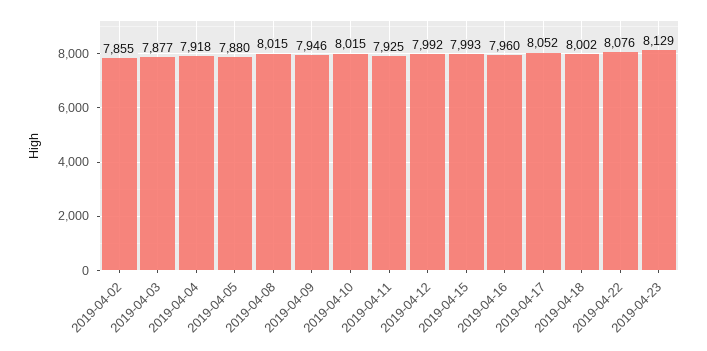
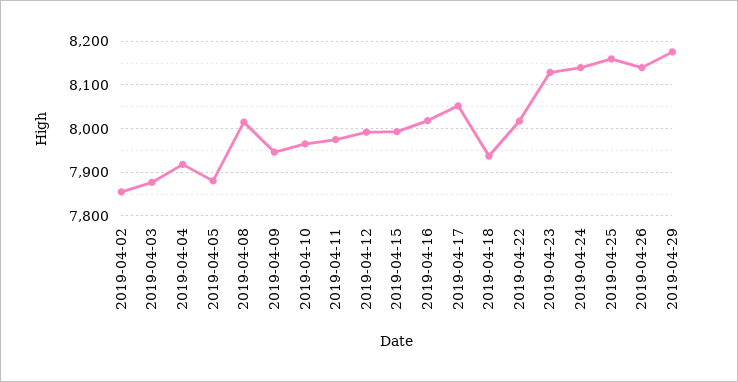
2019-04-10: 8015 -> 7960
2019-04-11: 7925 -> 7980
2019-04-16: 7960 -> 8020
2019-04-18: 8002 -> 7940
2019-04-22: 8076 -> 8020
2019-04-24: none -> 8140
2019-04-25: none -> 8160
2019-04-26: none -> 8140
2019-04-29: none -> 8180

